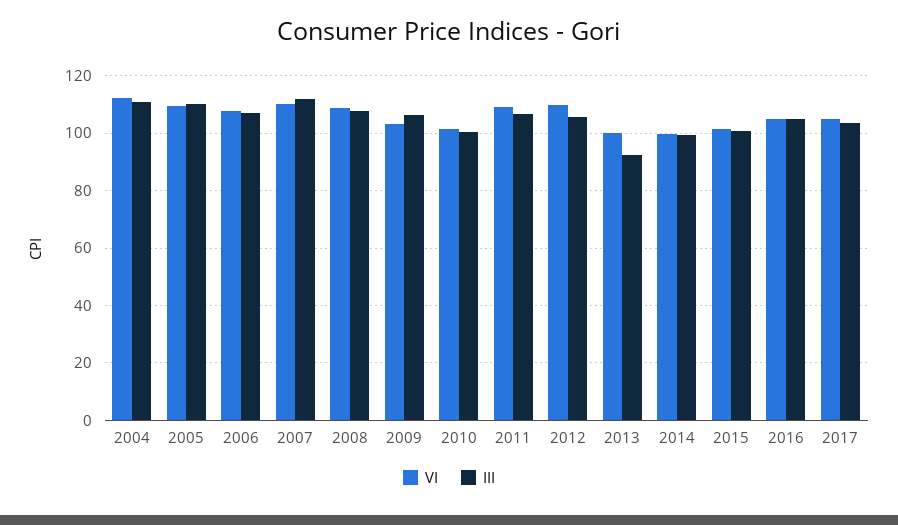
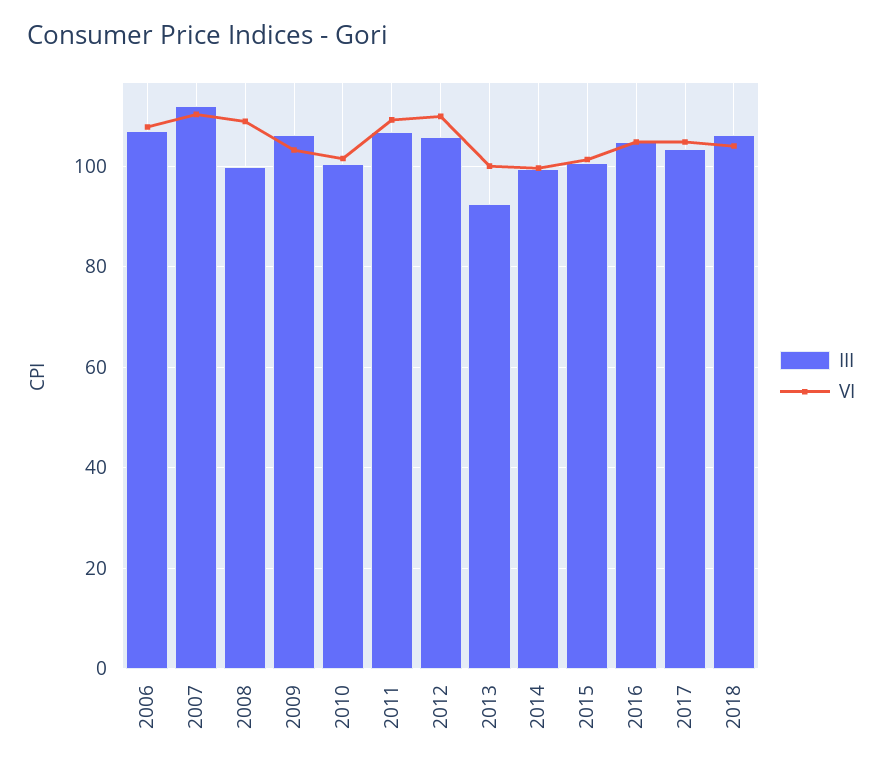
VI, 2004: 112.5 -> none
III, 2004: 110 -> none
VI, 2005: 110 -> none
III, 2005: 110 -> none
III, 2008: 107.5 -> 100
III, 2018: none -> 106
VI, 2018: none -> 104

